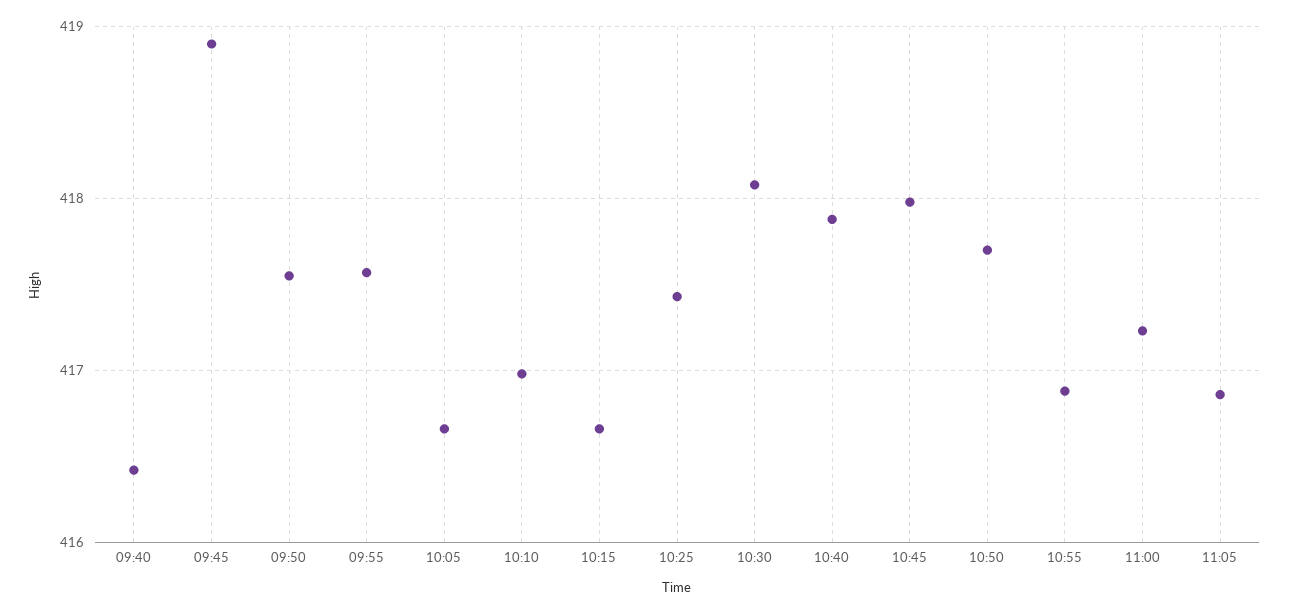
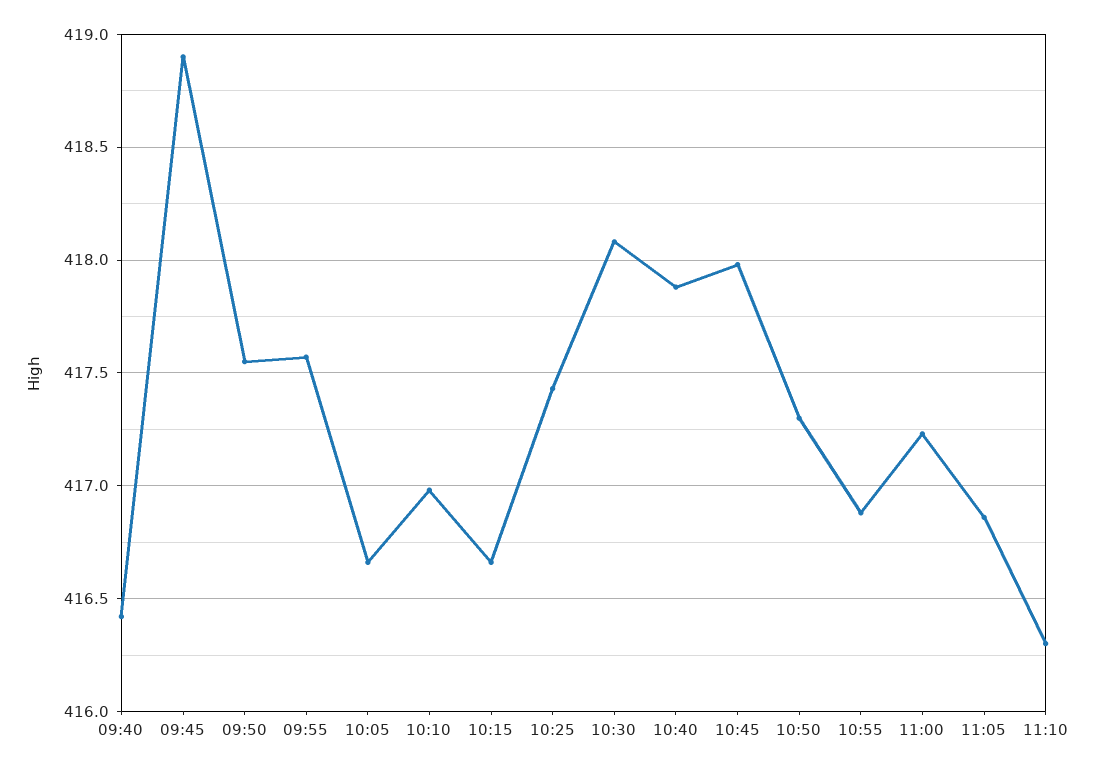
10:50: 417.7 -> 417.3
11:10: none -> 416.3

